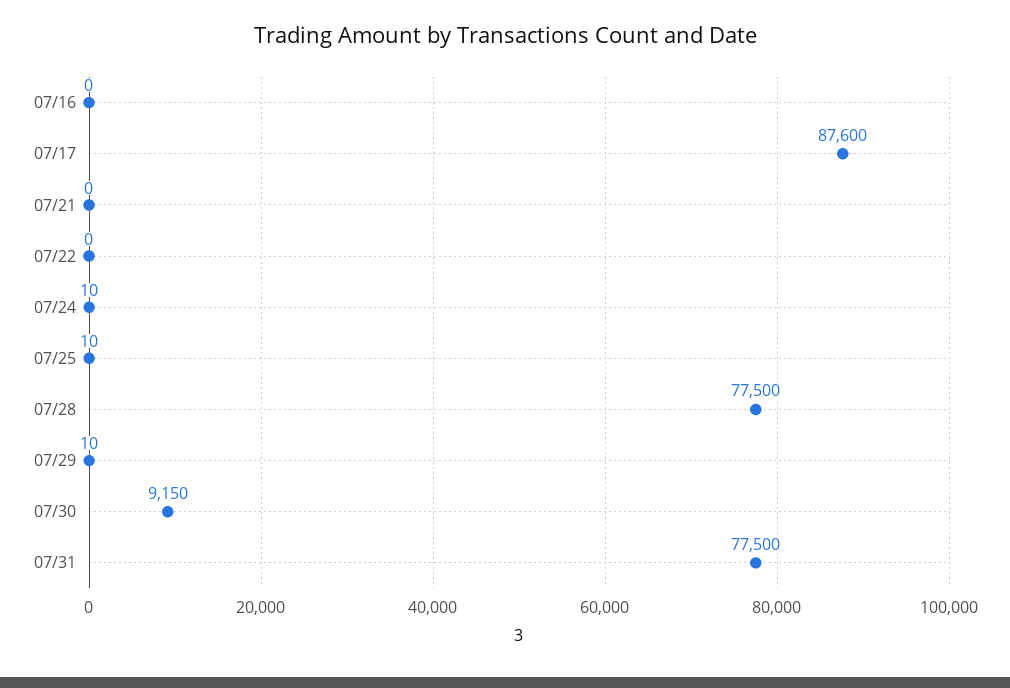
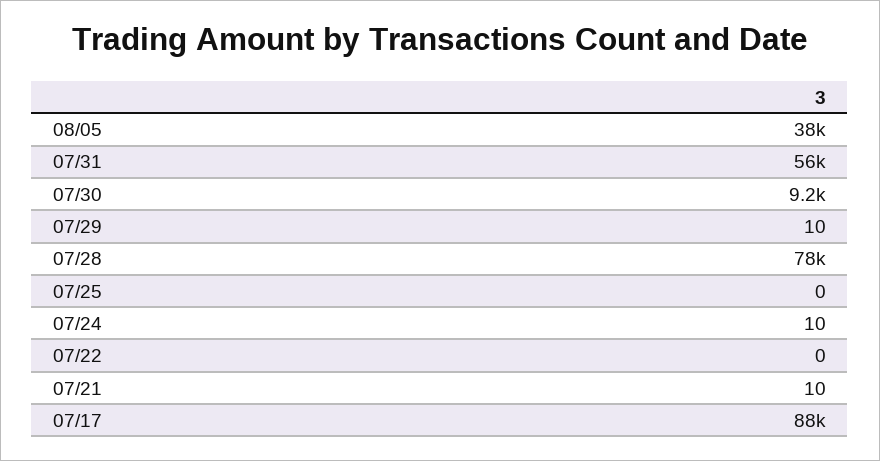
07/16: 0 -> none
07/21: 0 -> 10
07/25: 10 -> 0
07/31: 77500 -> 56000
08/05: none -> 38000

